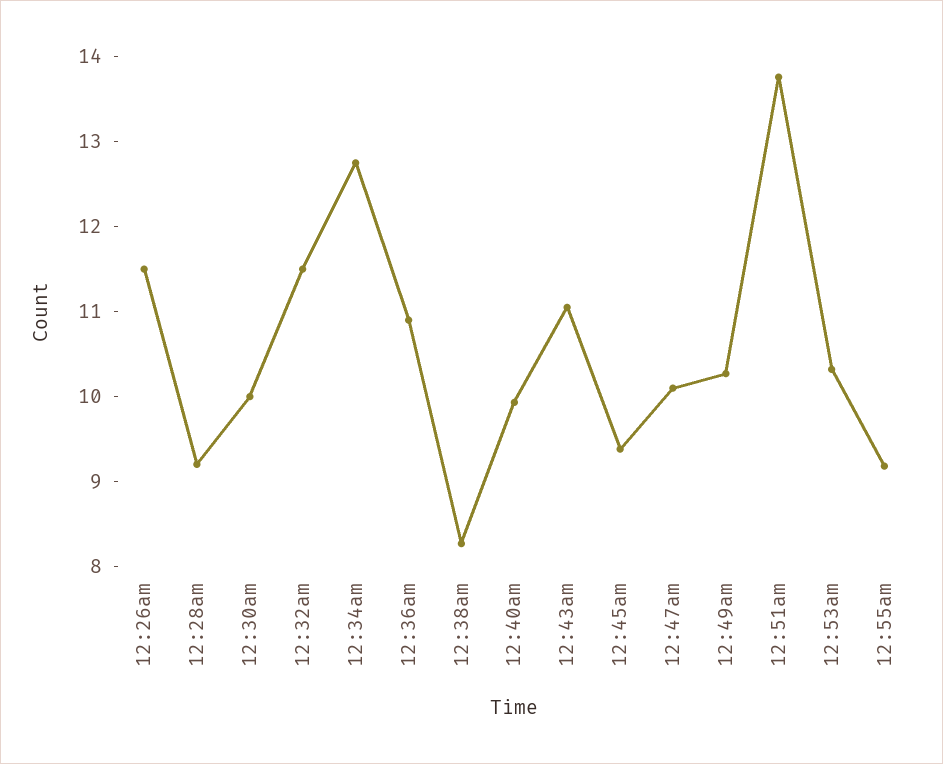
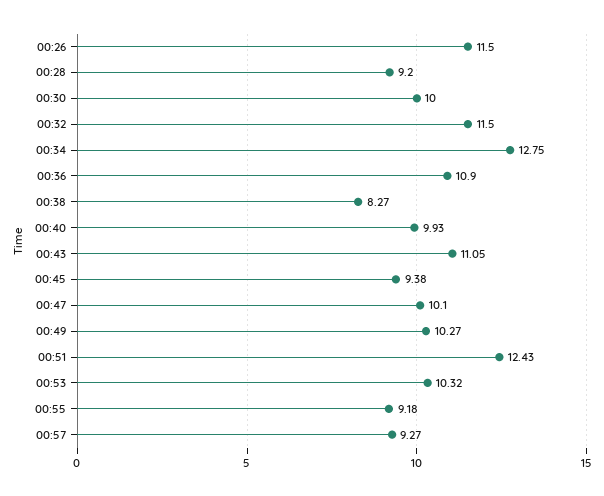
12:51am: 13.8 -> 12.43
00:57: none -> 9.27

